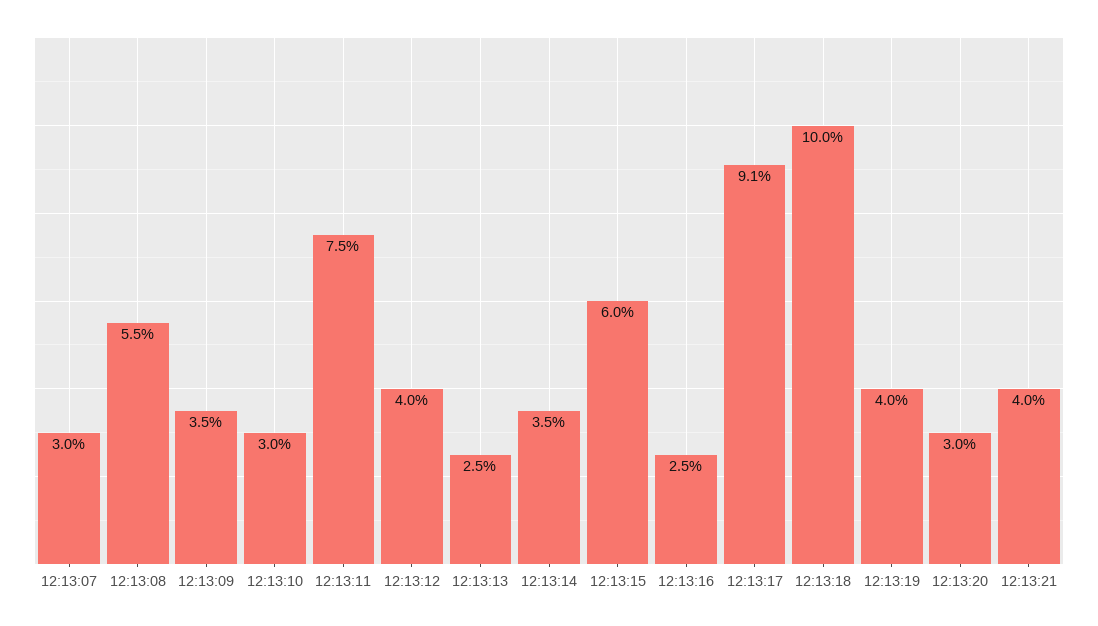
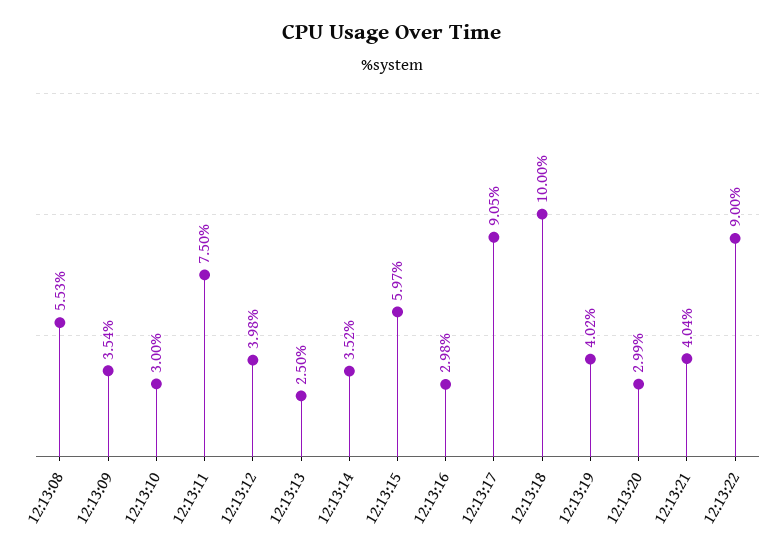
12:13:07: 3 -> none
12:13:16: 2.5 -> 2.98
12:13:22: none -> 9

